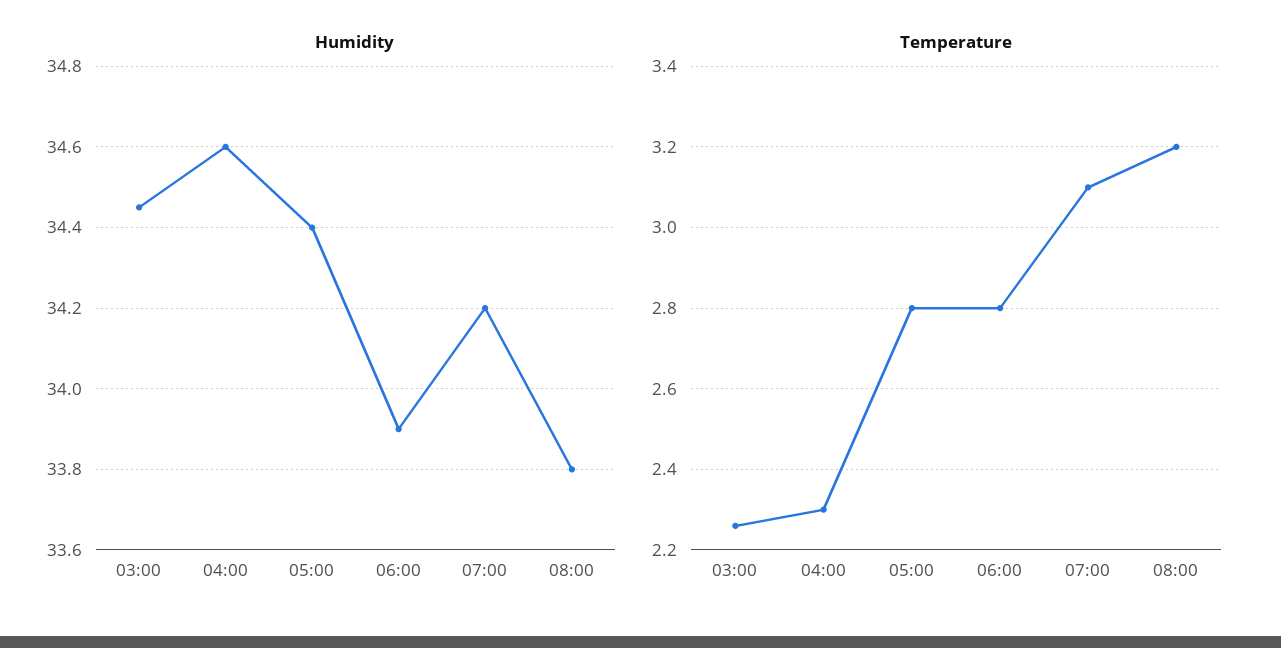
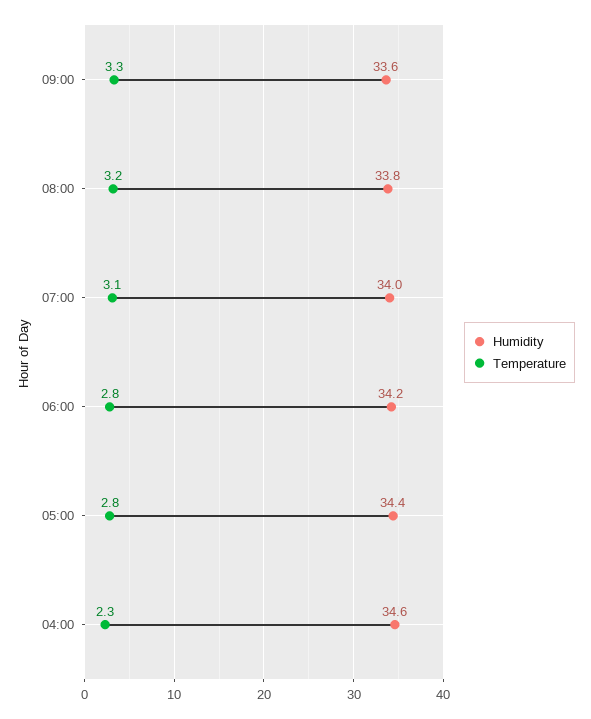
Humidity, 03:00: 34.45 -> none
Humidity, 06:00: 33.9 -> 34.2
Humidity, 07:00: 34.2 -> 34
Temperature, 03:00: 2.25 -> none
Humidity, 09:00: none -> 33.6
Temperature, 09:00: none -> 3.3

